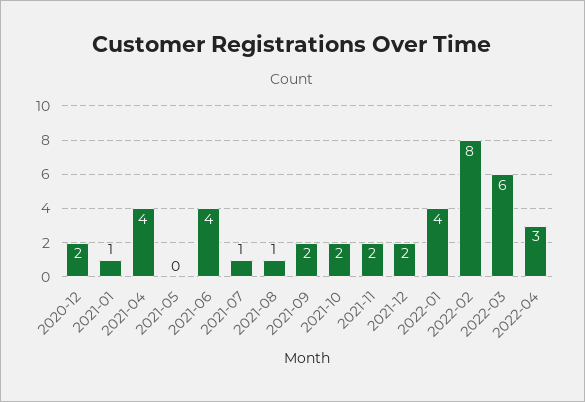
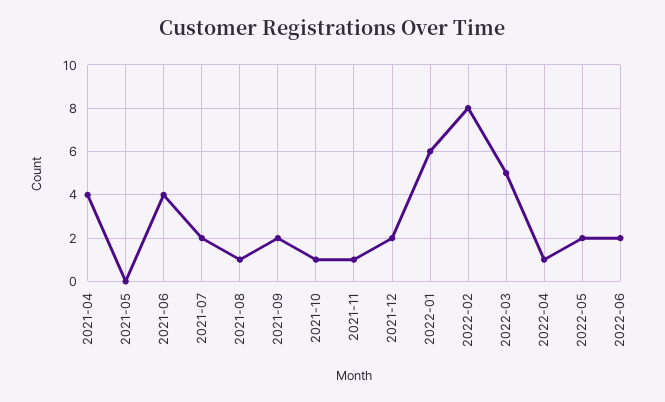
2020-12: 2 -> none
2021-01: 1 -> none
2021-07: 1 -> 2
2021-10: 2 -> 1
2021-11: 2 -> 1
2022-01: 4 -> 6
2022-03: 6 -> 5
2022-04: 3 -> 1
2022-05: none -> 2
2022-06: none -> 2

